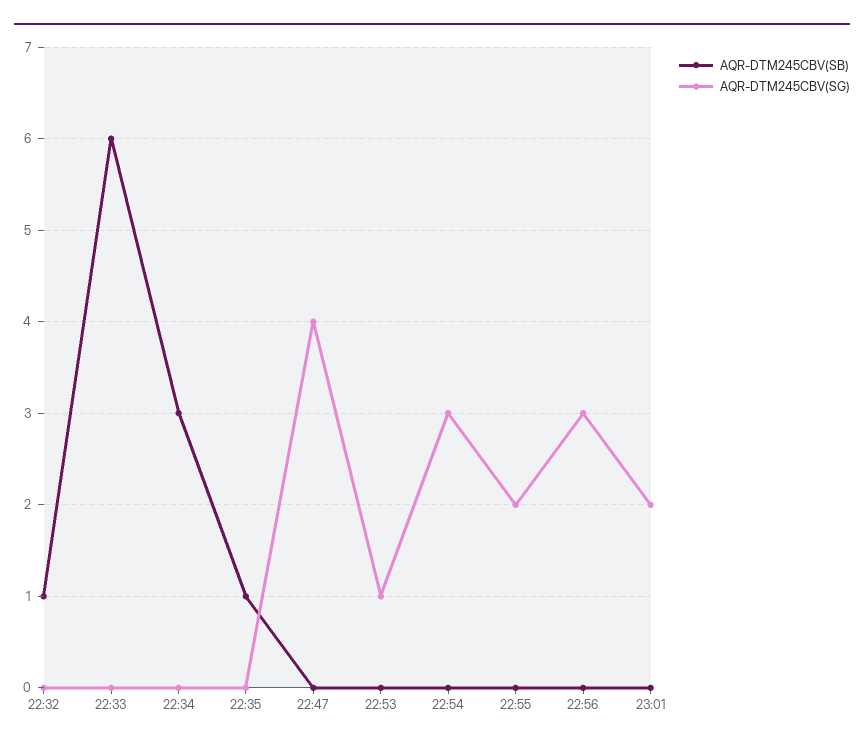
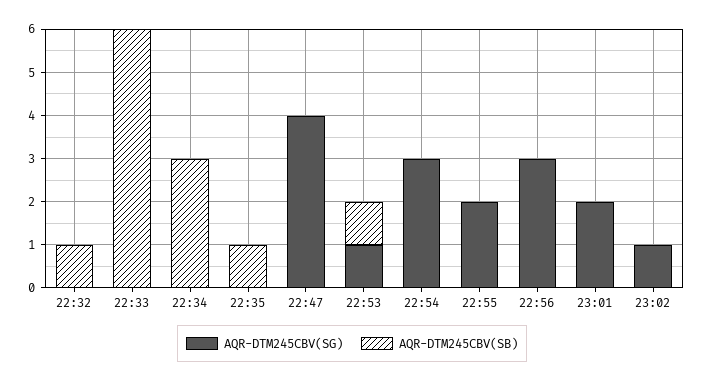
AQR-DTM245CBV(SB), 22:53: 0 -> 1
AQR-DTM245CBV(SG), 23:02: none -> 1
AQR-DTM245CBV(SB), 23:02: none -> 0

